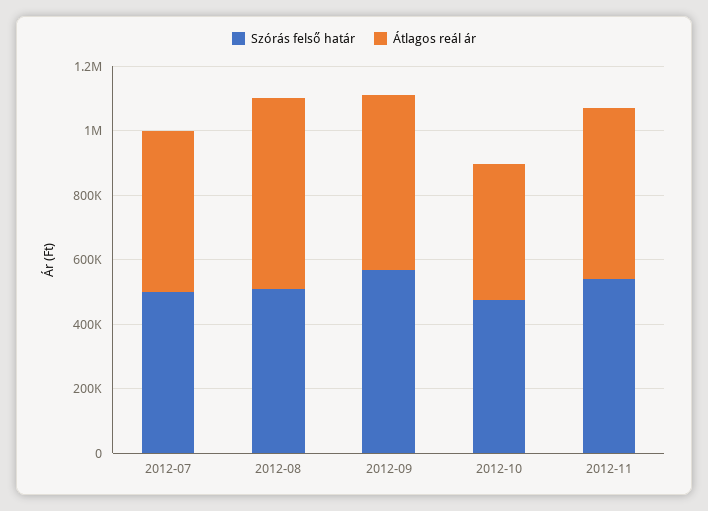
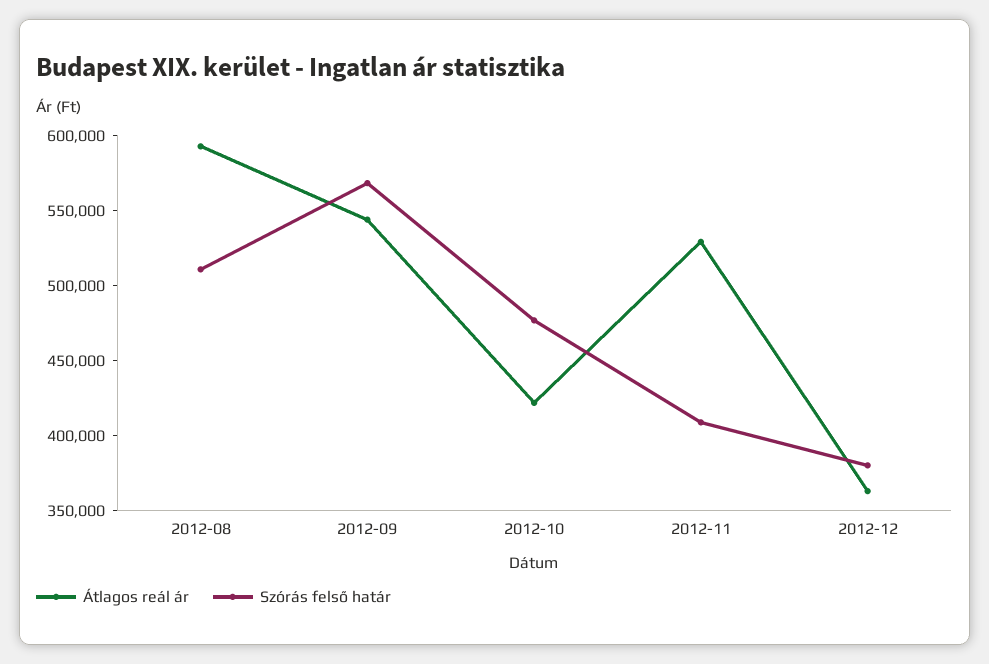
Szórás felső határ, 2012-07: 500000 -> none
Átlagos reál ár, 2012-07: 500000 -> none
Szórás felső határ, 2012-11: 550000 -> 410000
Átlagos reál ár, 2012-12: none -> 360000
Szórás felső határ, 2012-12: none -> 380000

